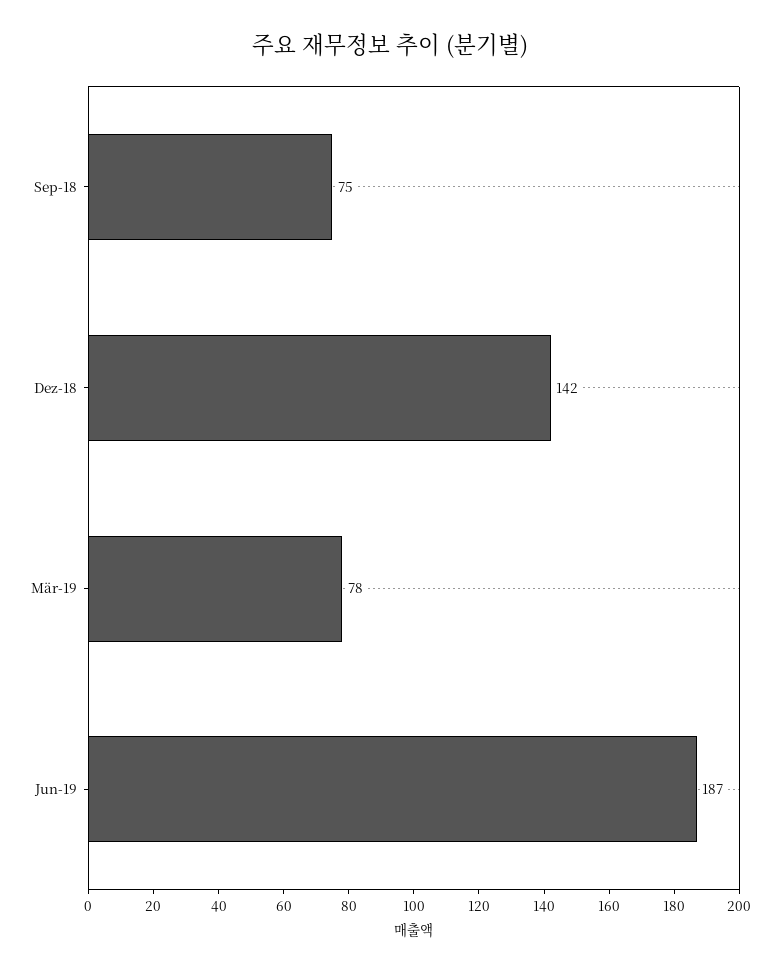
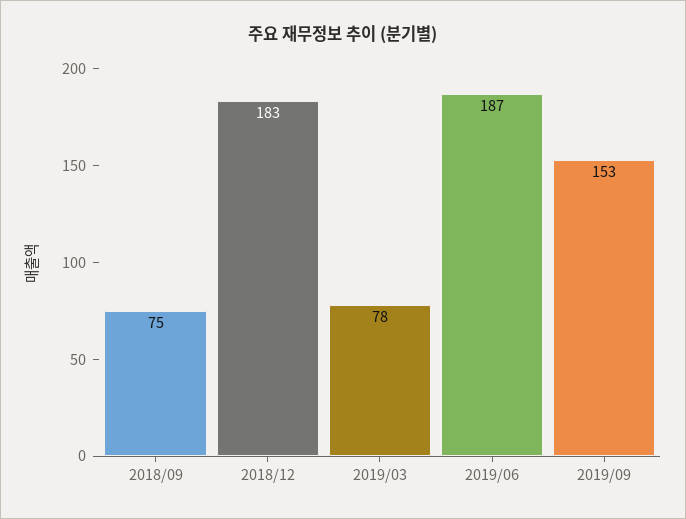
Dez-18: 142 -> 183
2019/09: none -> 153

